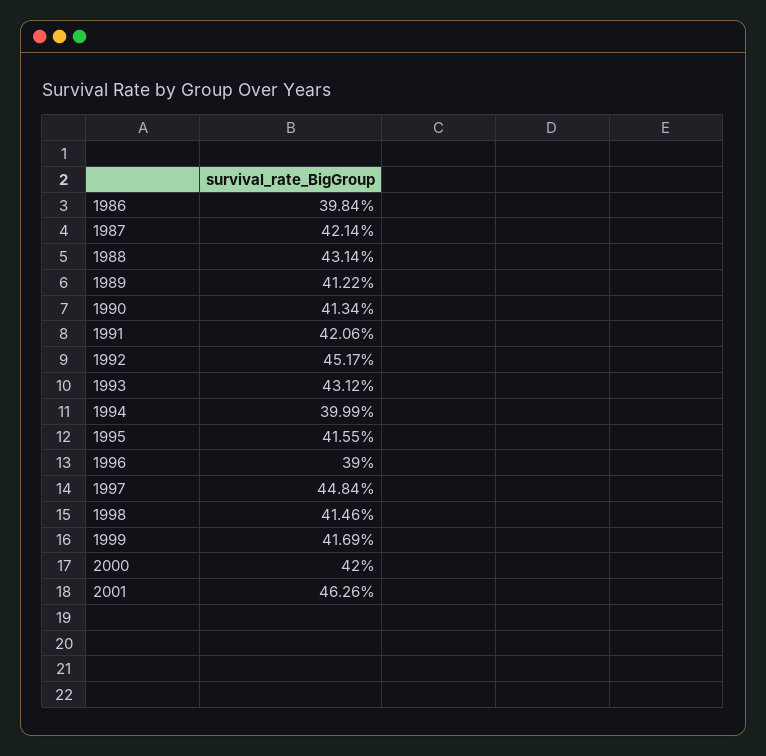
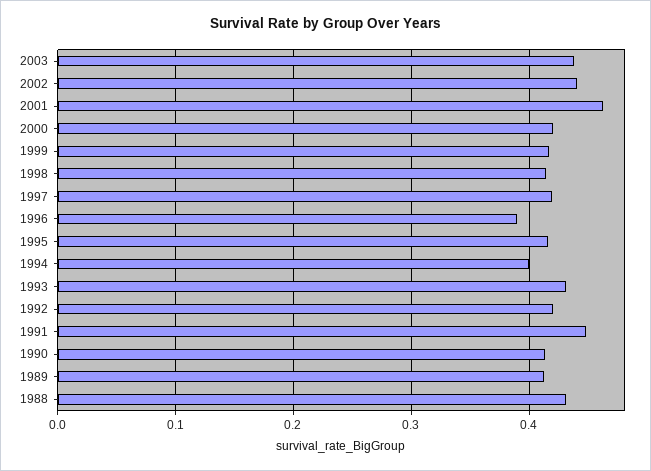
1986: 0.3984 -> none
1987: 0.4214 -> none
1991: 0.4206 -> 0.45
1992: 0.4517 -> 0.42
1997: 0.4484 -> 0.42
2003: none -> 0.44
2002: none -> 0.44

